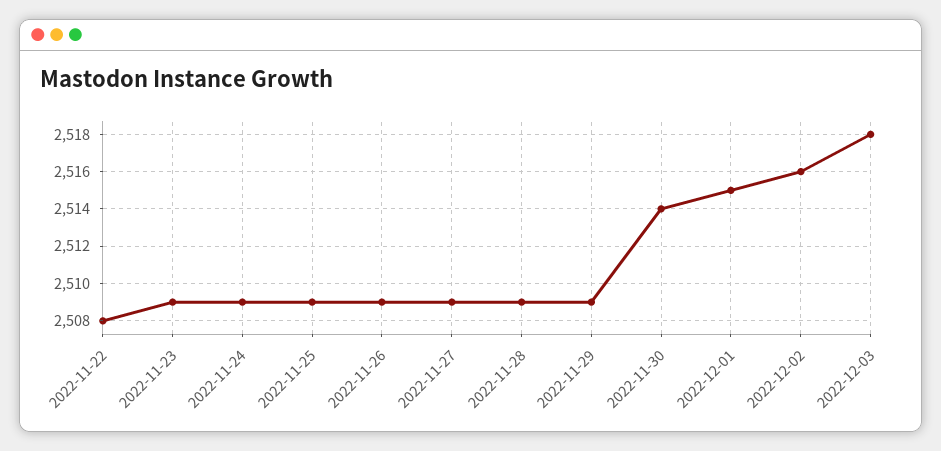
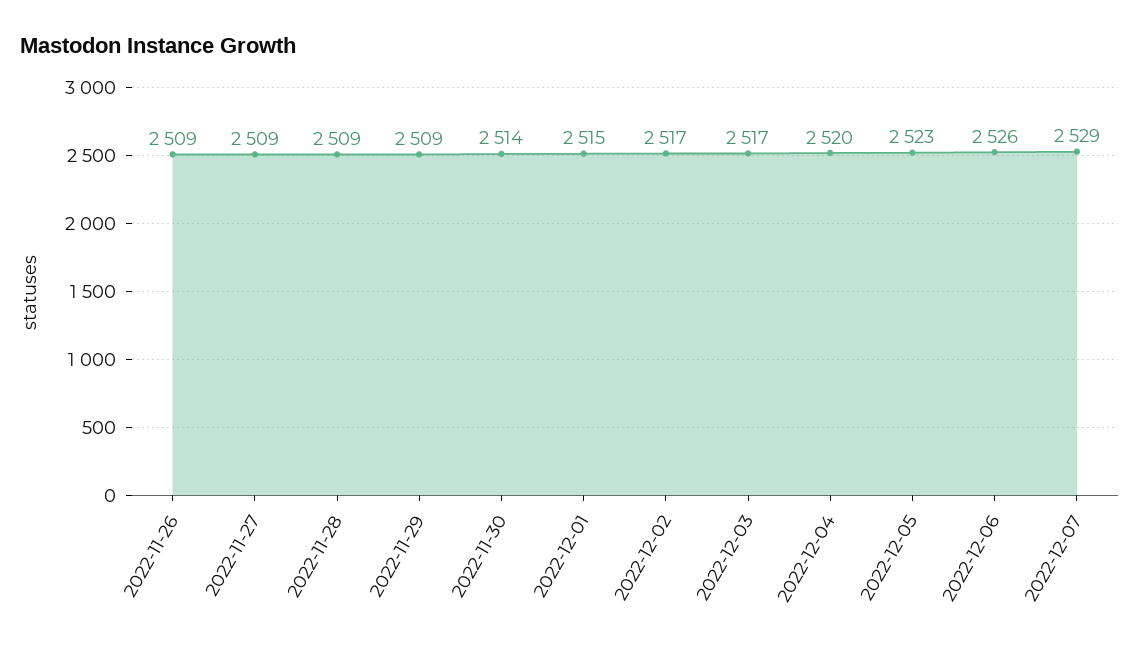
2022-11-22: 2508 -> none
2022-11-23: 2509 -> none
2022-11-24: 2509 -> none
2022-11-25: 2509 -> none
2022-12-02: 2516 -> 2517
2022-12-03: 2518 -> 2517
2022-12-04: none -> 2520
2022-12-05: none -> 2523
2022-12-06: none -> 2526
2022-12-07: none -> 2529

